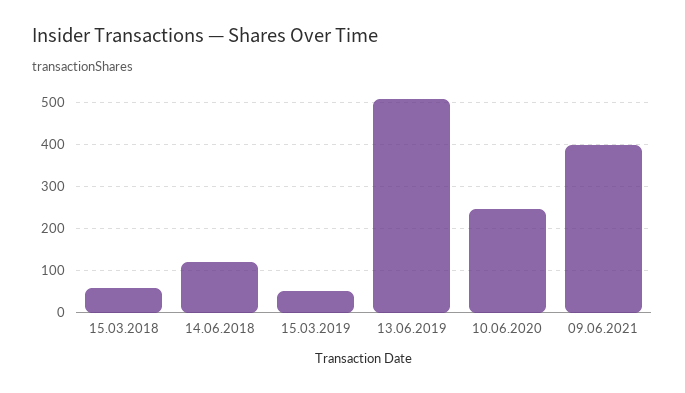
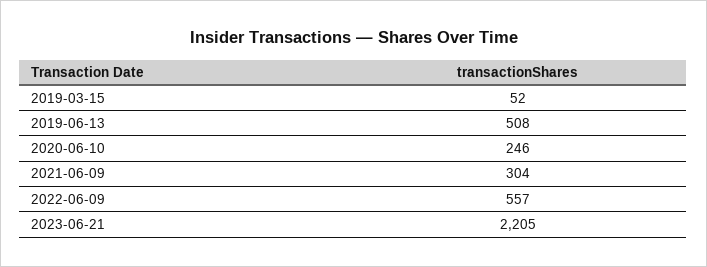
15.03.2018: 60 -> none
14.06.2018: 120 -> none
09.06.2021: 400 -> 304
2022-06-09: none -> 557
2023-06-21: none -> 2205

